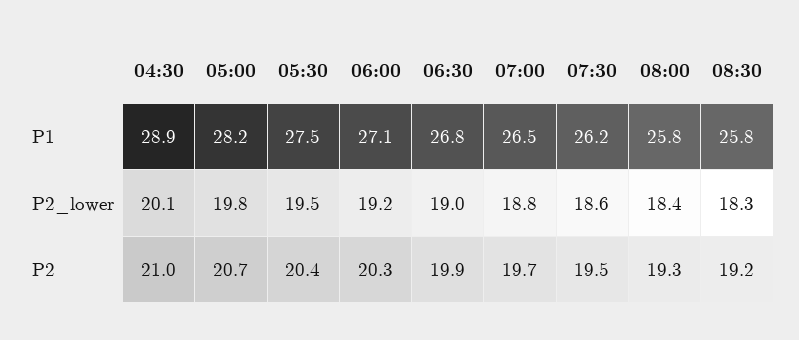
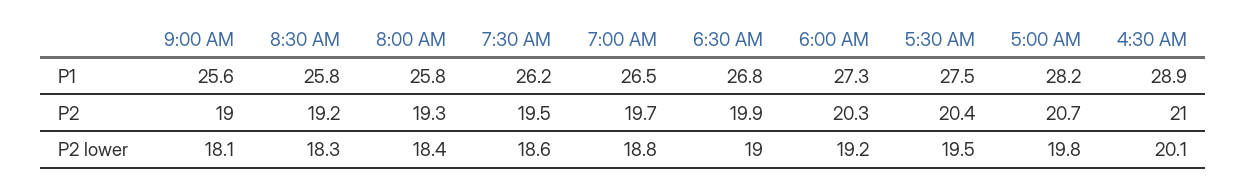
06:00, P1: 27.1 -> 27.3
9:00 AM, P1: none -> 25.6
9:00 AM, P2: none -> 19
9:00 AM, P2_lower: none -> 18.1

